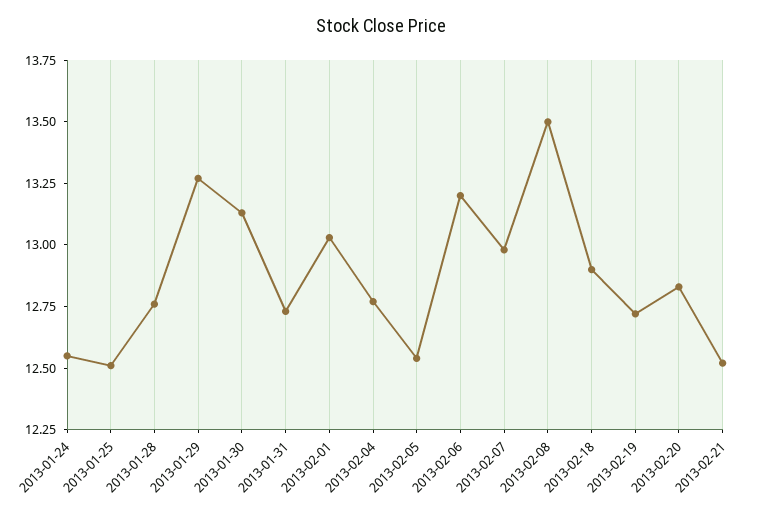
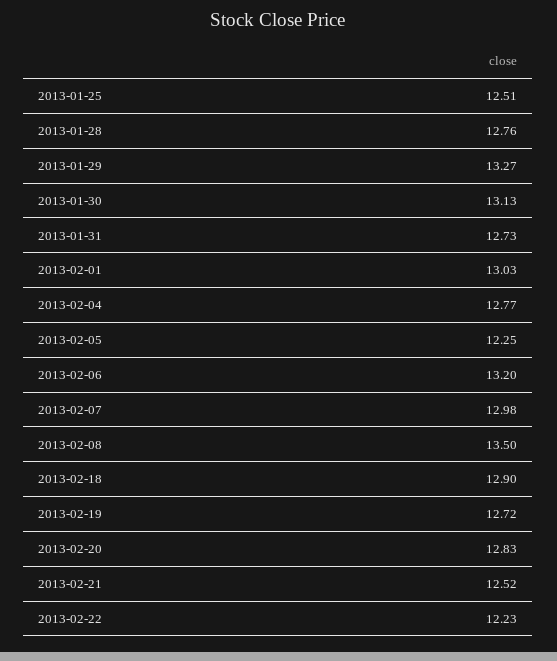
2013-01-24: 12.55 -> none
2013-02-05: 12.55 -> 12.25
2013-02-22: none -> 12.23

